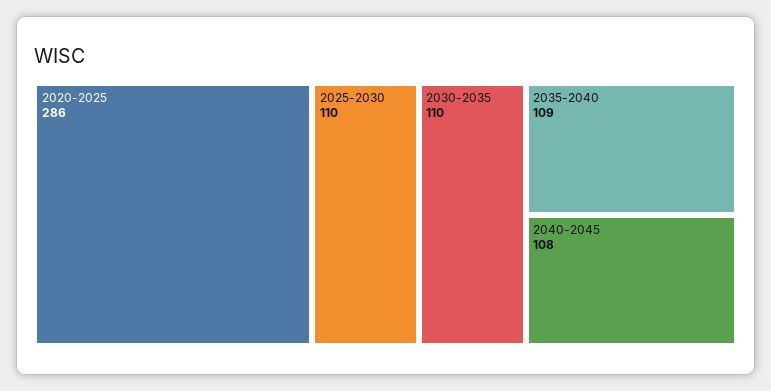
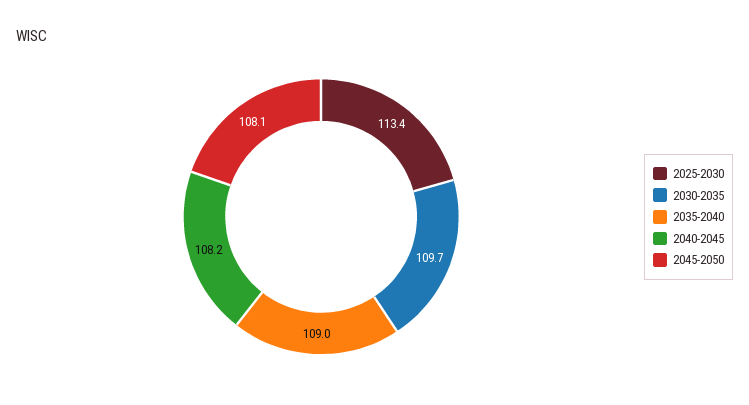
2020-2025: 286 -> none
2025-2030: 110 -> 113.4
2045-2050: none -> 108.1

